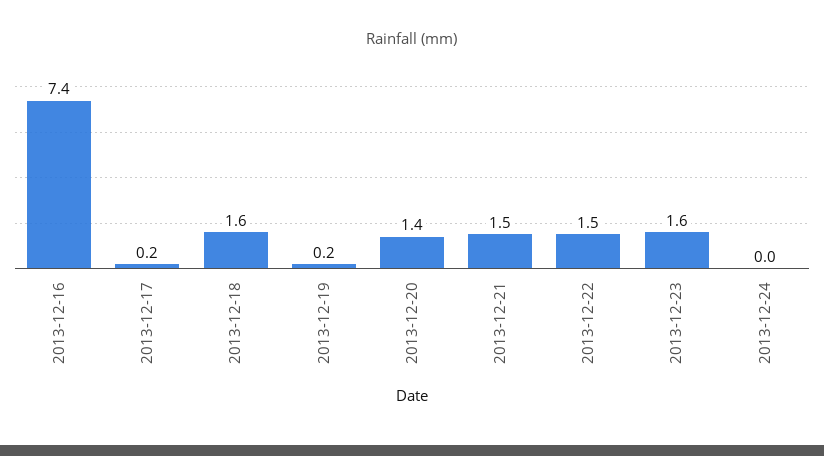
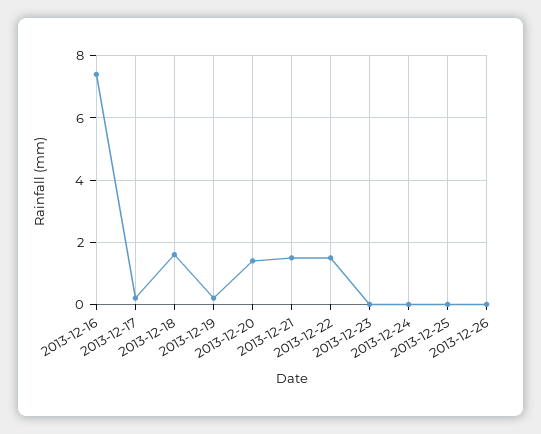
2013-12-23: 1.6 -> 0
2013-12-25: none -> 0
2013-12-26: none -> 0

